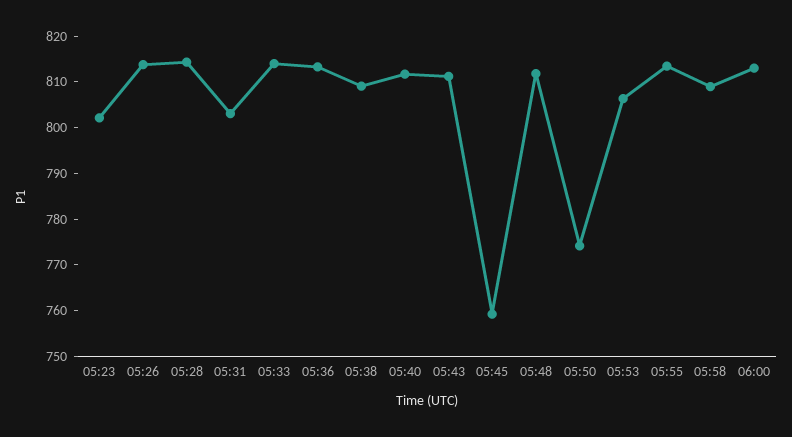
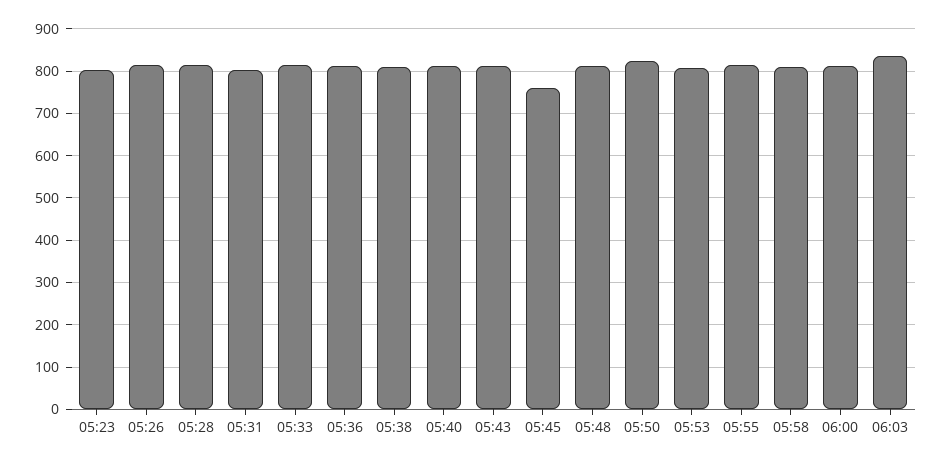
05:50: 774 -> 820
06:03: none -> 840

